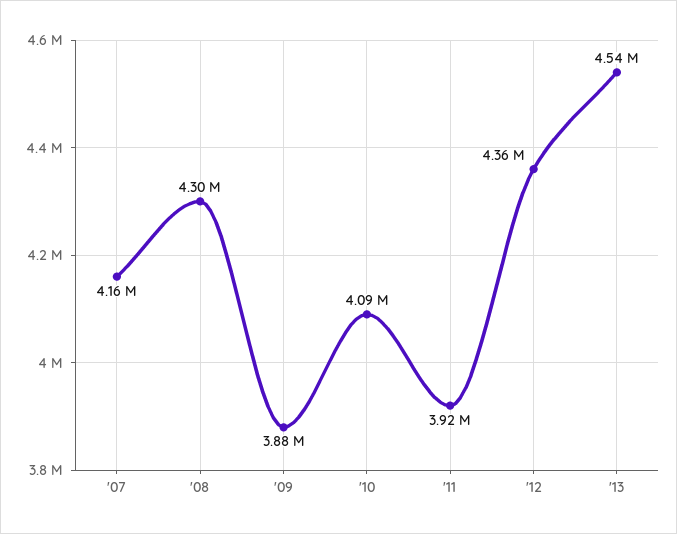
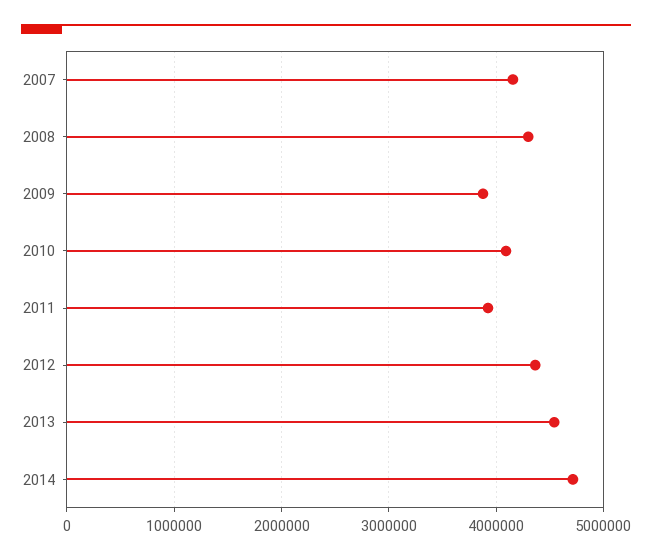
2014: none -> 4700000

